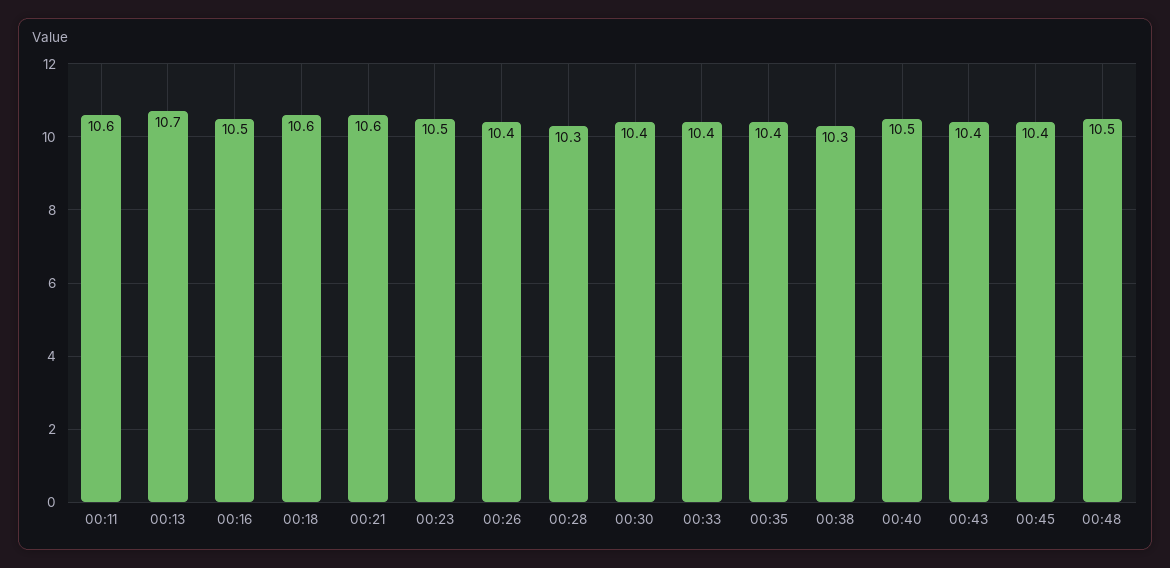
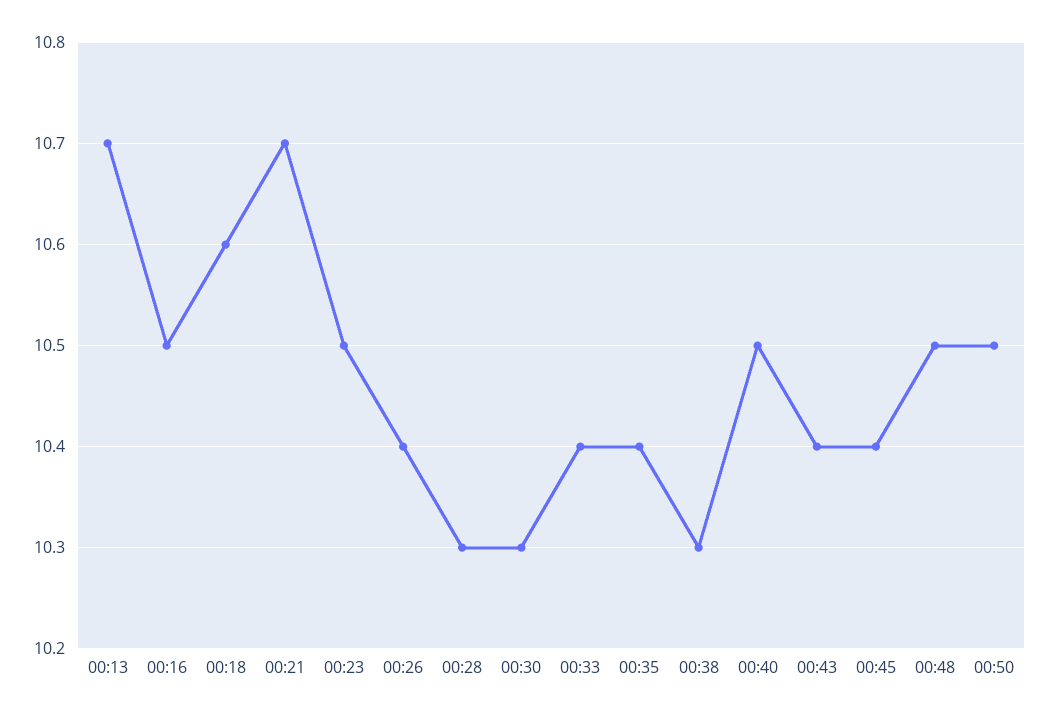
00:11: 10.6 -> none
00:21: 10.6 -> 10.7
00:30: 10.4 -> 10.3
00:50: none -> 10.5

